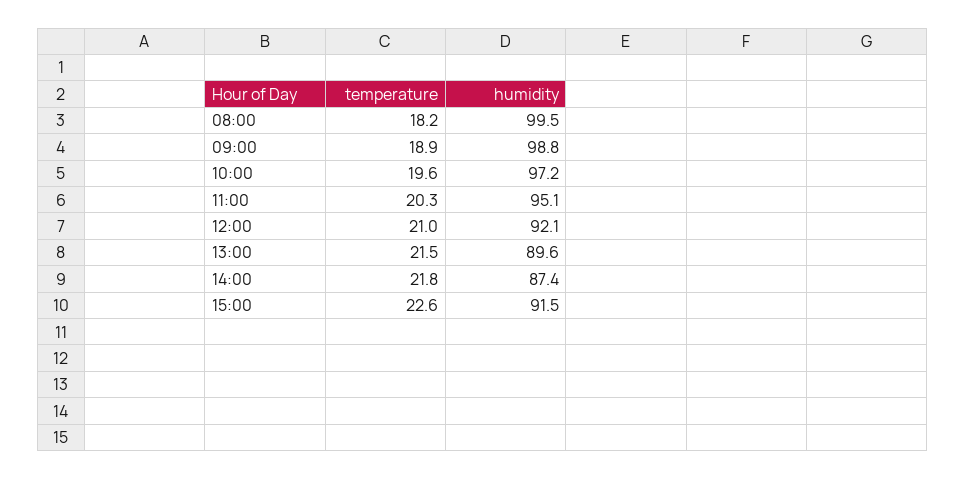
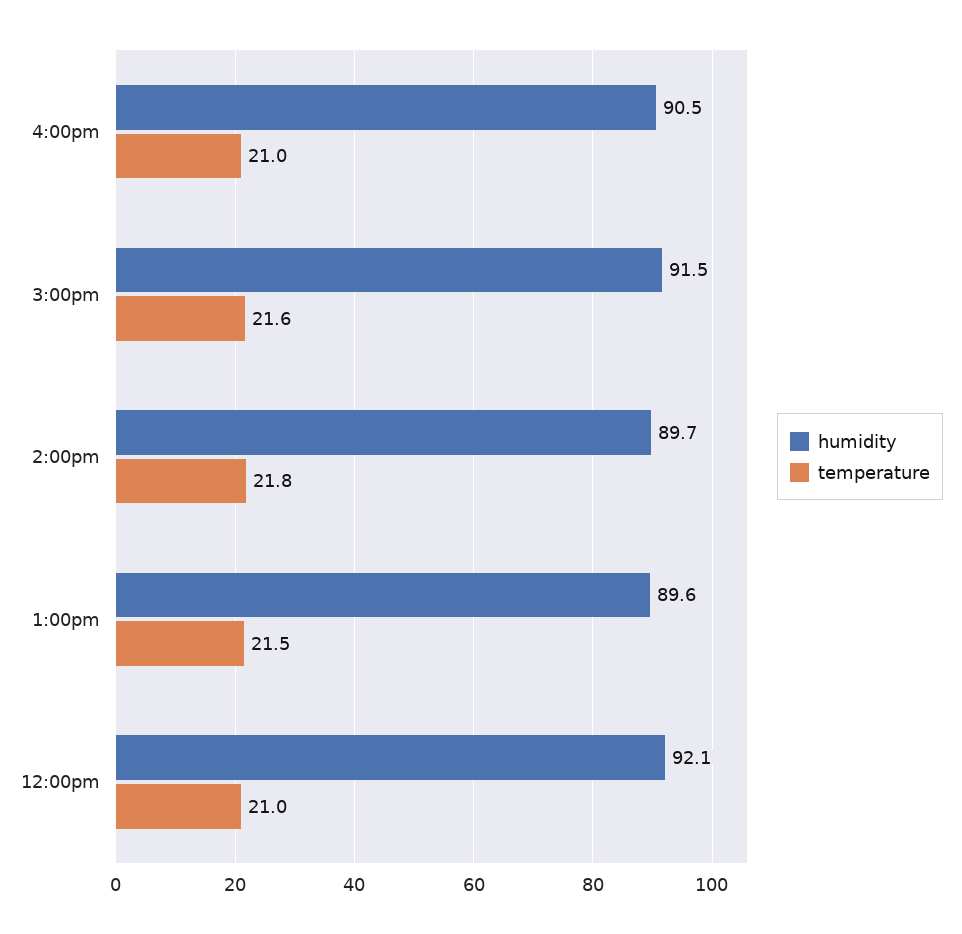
temperature, 08:00: 18.2 -> none
humidity, 08:00: 99.5 -> none
temperature, 09:00: 18.9 -> none
humidity, 09:00: 98.8 -> none
temperature, 10:00: 19.6 -> none
humidity, 10:00: 97.2 -> none
temperature, 11:00: 20.3 -> none
humidity, 11:00: 95.1 -> none
humidity, 14:00: 87.4 -> 89.7
temperature, 15:00: 22.6 -> 21.6
humidity, 4:00pm: none -> 90.5
temperature, 4:00pm: none -> 21

